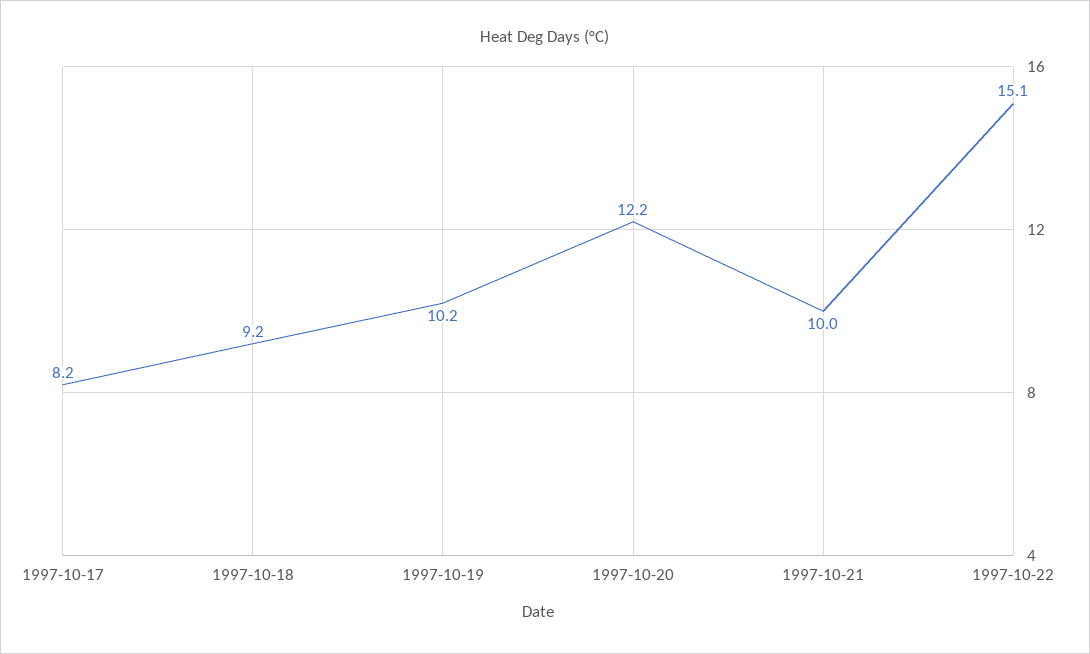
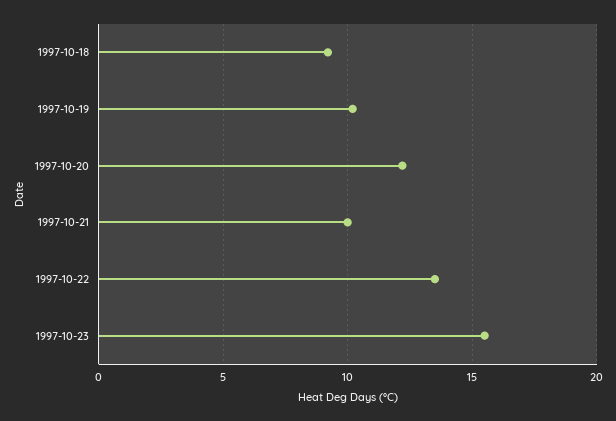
1997-10-17: 8.2 -> none
1997-10-22: 15.1 -> 13.5
1997-10-23: none -> 15.5

